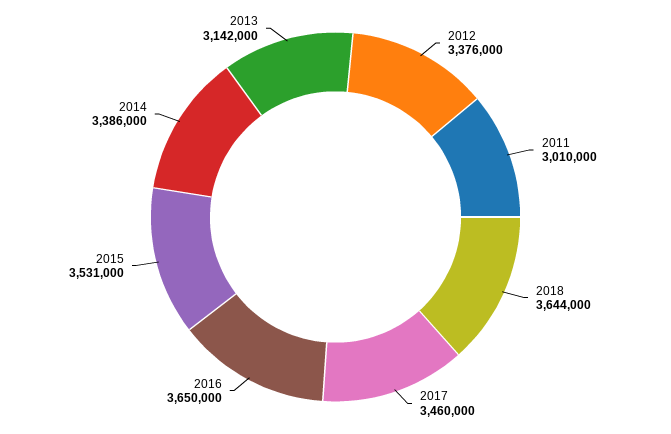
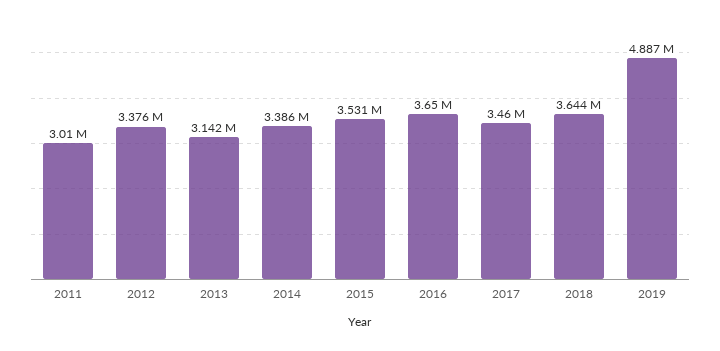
2019: none -> 4887000

